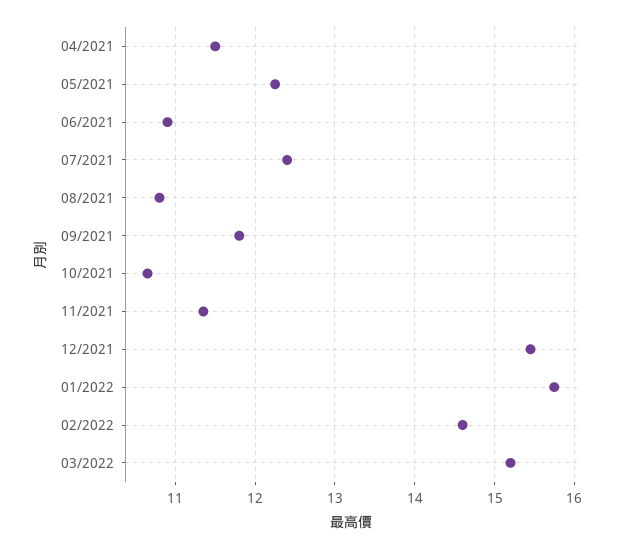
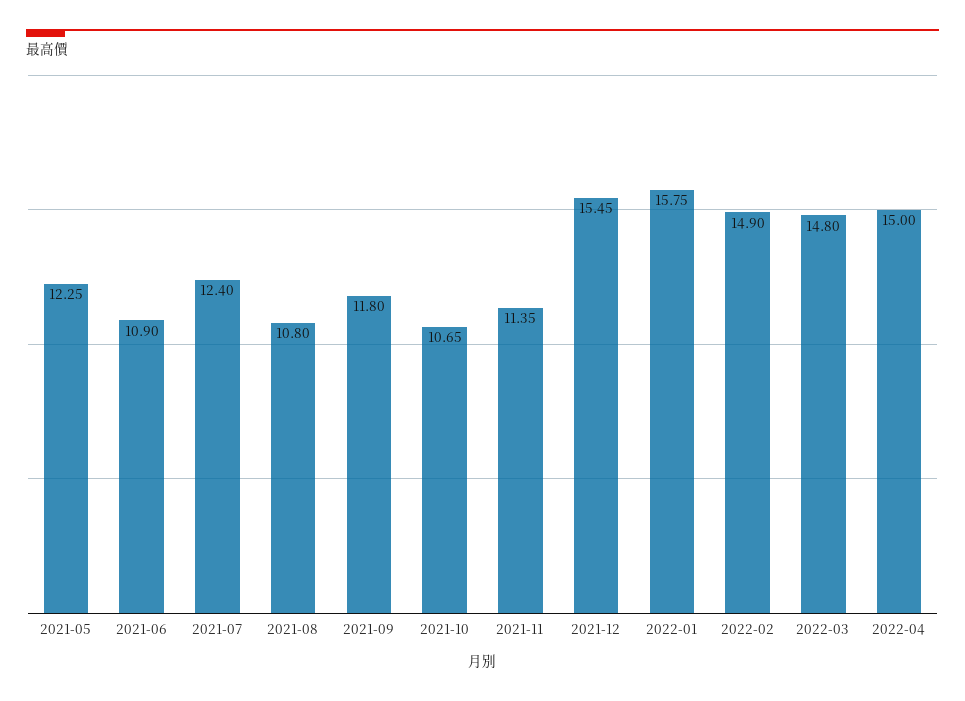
04/2021: 11.5 -> none
02/2022: 14.6 -> 14.9
03/2022: 15.2 -> 14.8
2022-04: none -> 15

